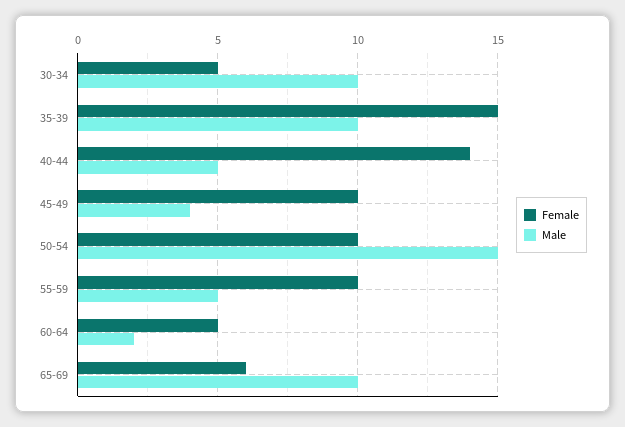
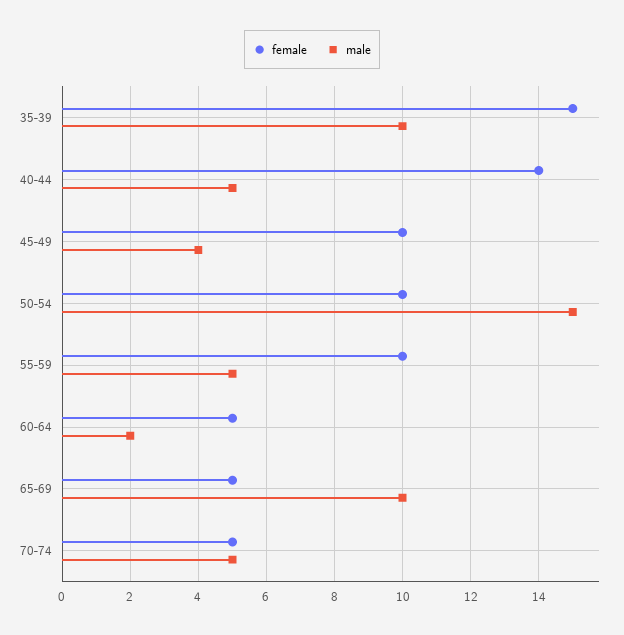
Female, 30-34: 5 -> none
Male, 30-34: 10 -> none
Female, 65-69: 6 -> 5
Female, 70-74: none -> 5
Male, 70-74: none -> 5

